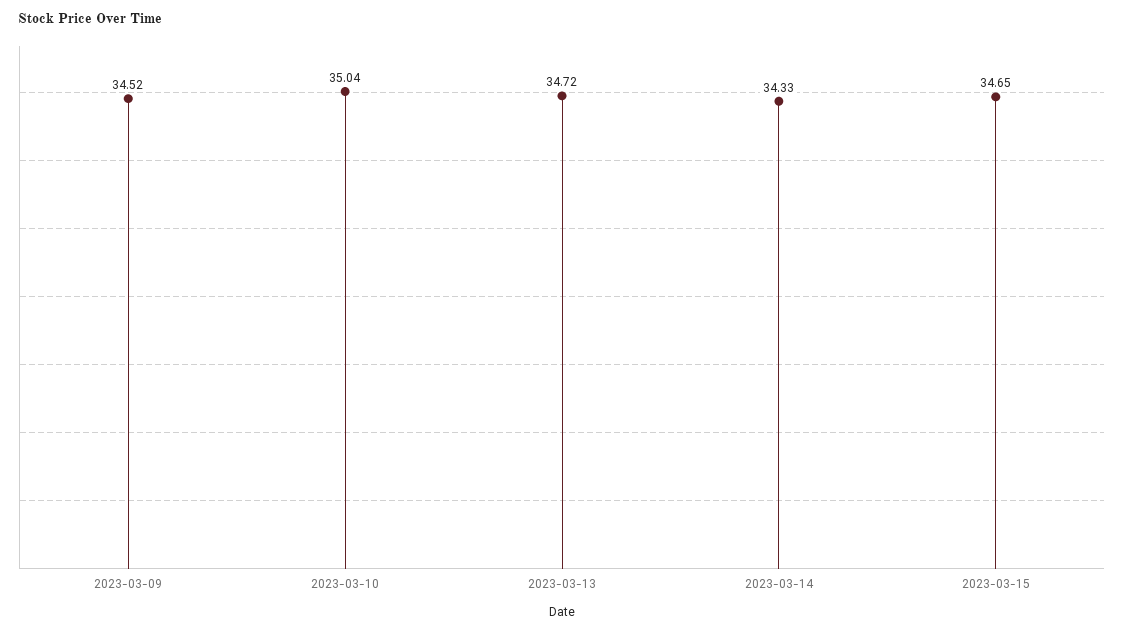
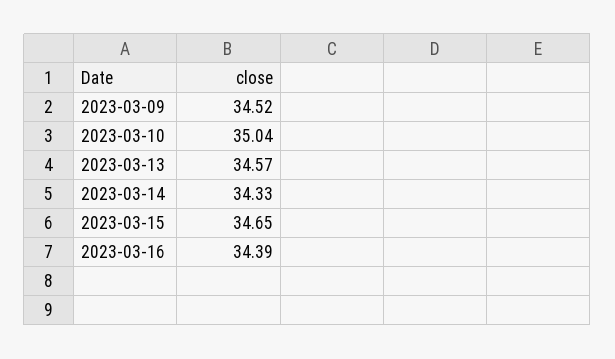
2023-03-13: 34.72 -> 34.57
2023-03-16: none -> 34.39

